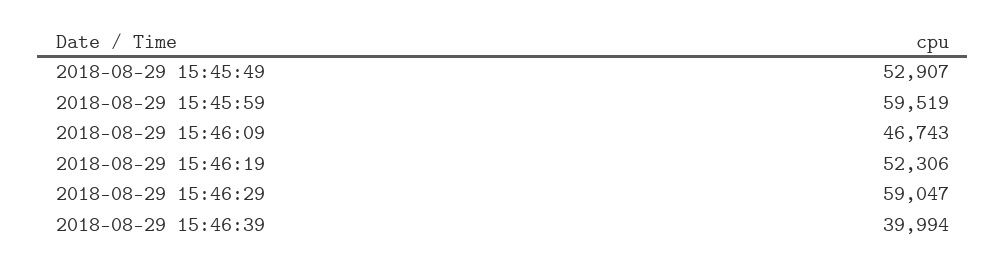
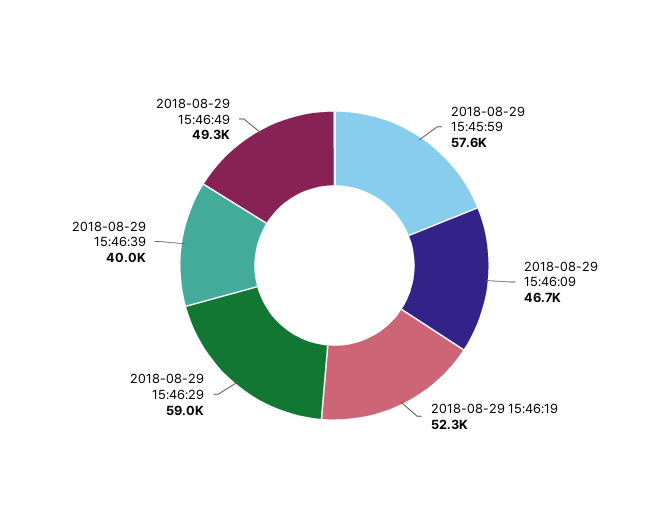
2018-08-29 15:45:49: 52907 -> none
2018-08-29 15:45:59: 59519 -> 57600
2018-08-29 15:46:49: none -> 49300

